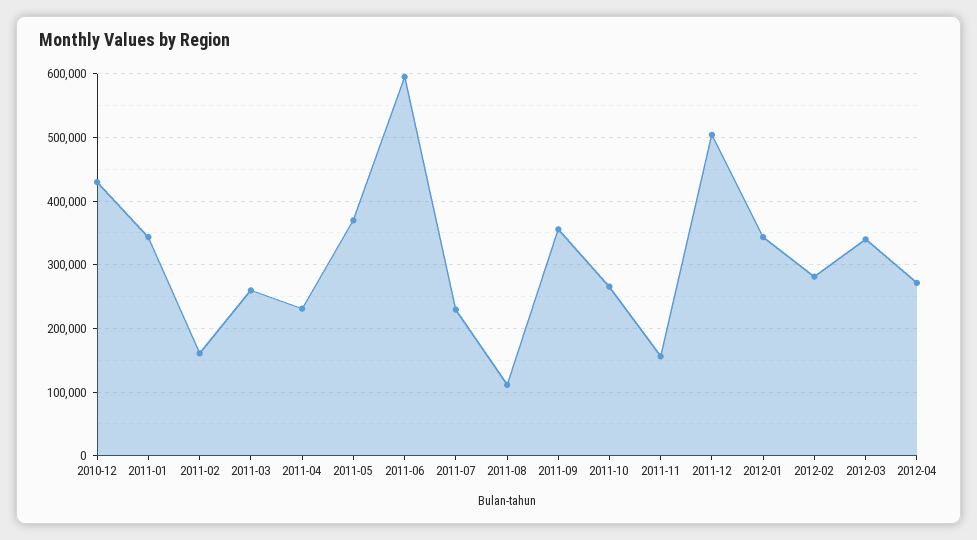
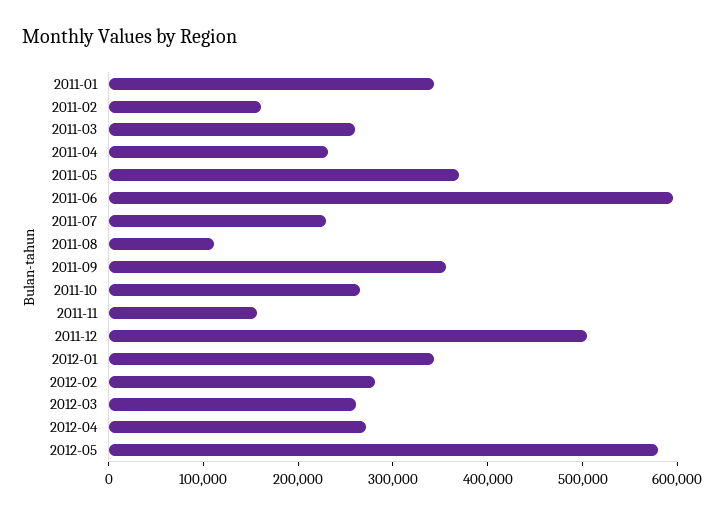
2010-12: 430000 -> none
2012-03: 340000 -> 260000
2012-05: none -> 580000

